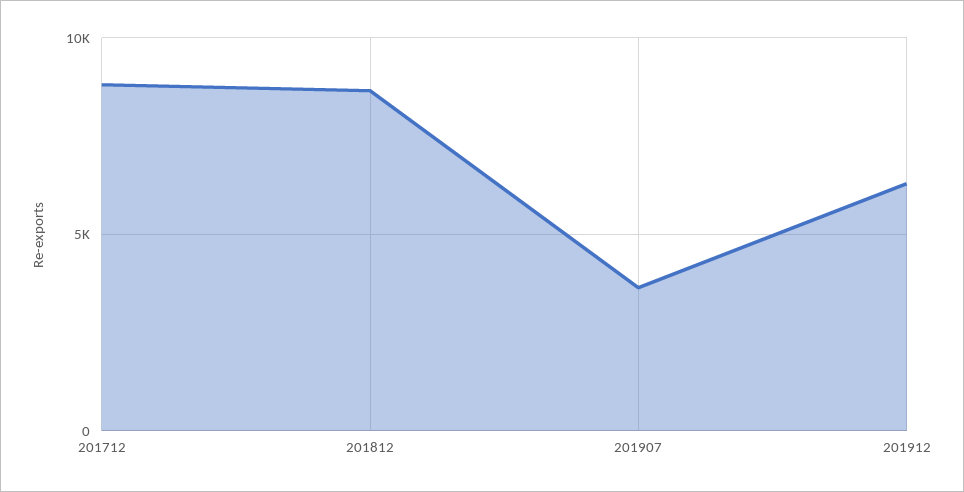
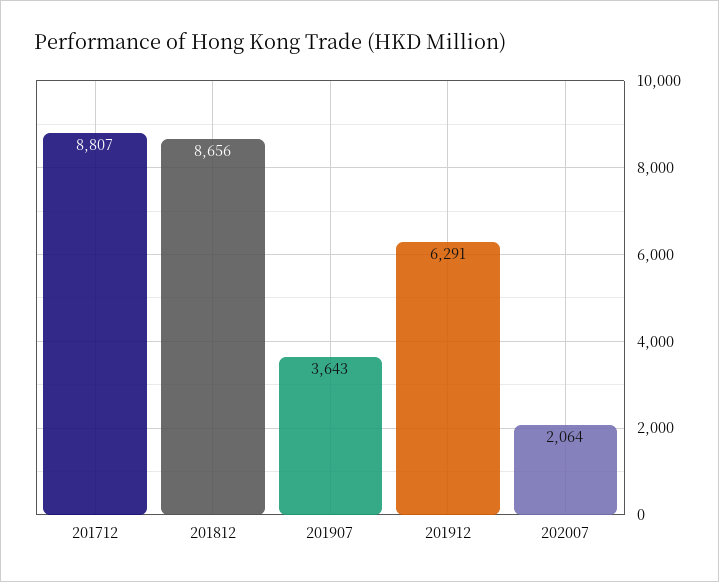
202007: none -> 2064

